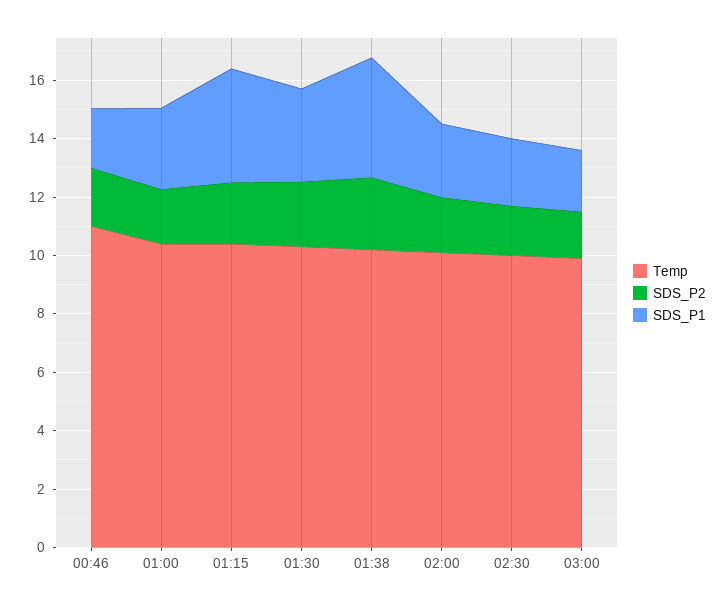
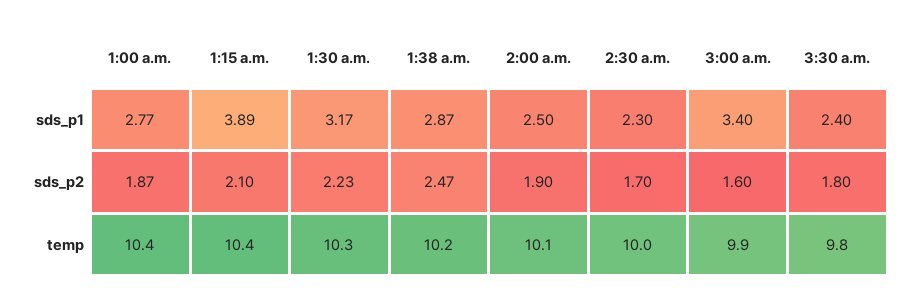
Temp, 00:46: 11 -> none
SDS_P2, 00:46: 2 -> none
SDS_P1, 00:46: 2 -> none
SDS_P1, 01:38: 4 -> 2.87
SDS_P1, 03:00: 2 -> 3.4
SDS_P1, 3:30 a.m.: none -> 2.4
SDS_P2, 3:30 a.m.: none -> 1.8
Temp, 3:30 a.m.: none -> 9.8

